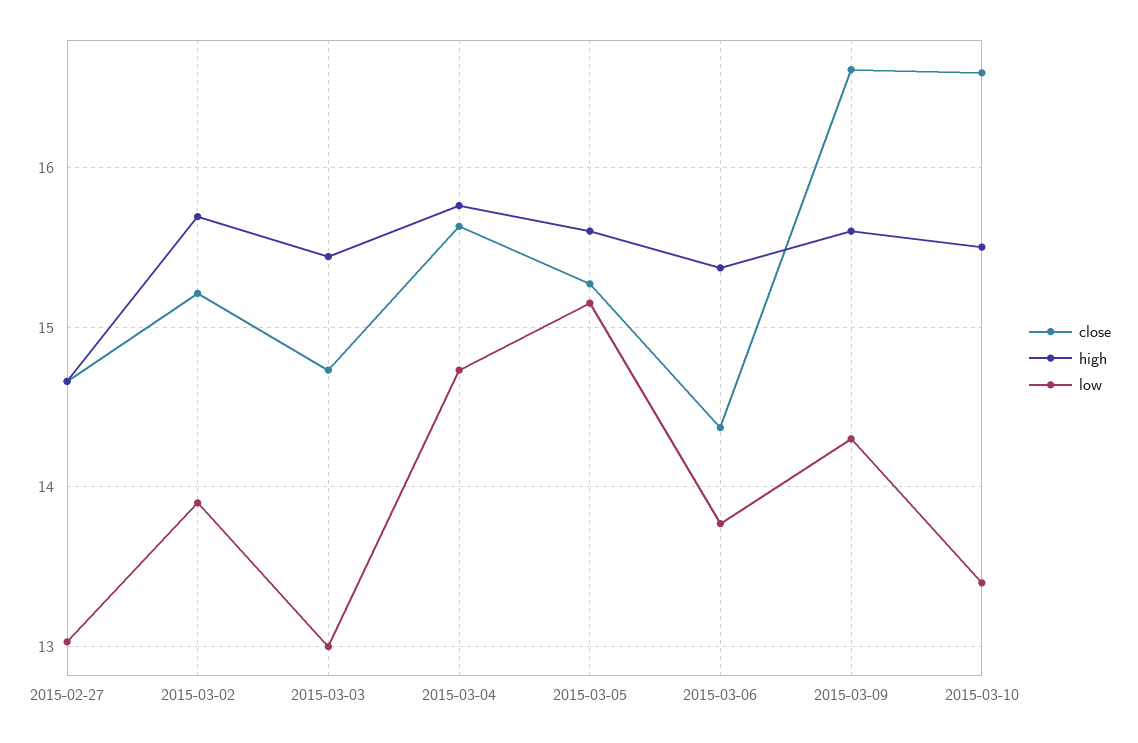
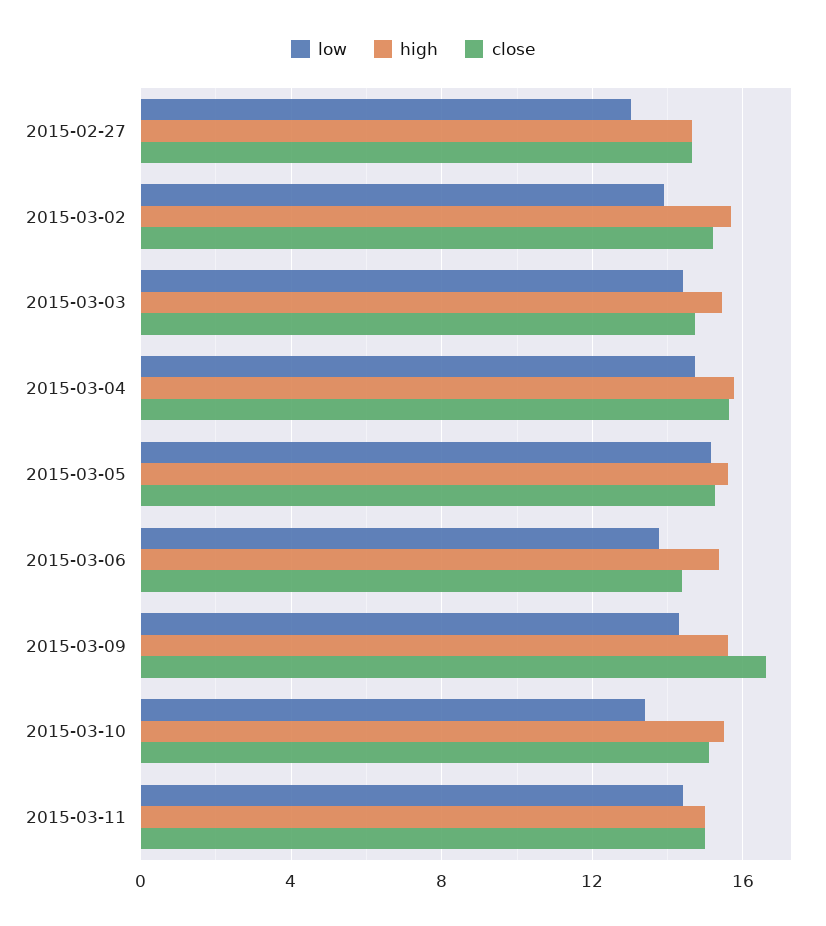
low, 2015-03-03: 13 -> 14.5
close, 2015-03-10: 16.6 -> 15
low, 2015-03-11: none -> 14.5
high, 2015-03-11: none -> 15
close, 2015-03-11: none -> 15

